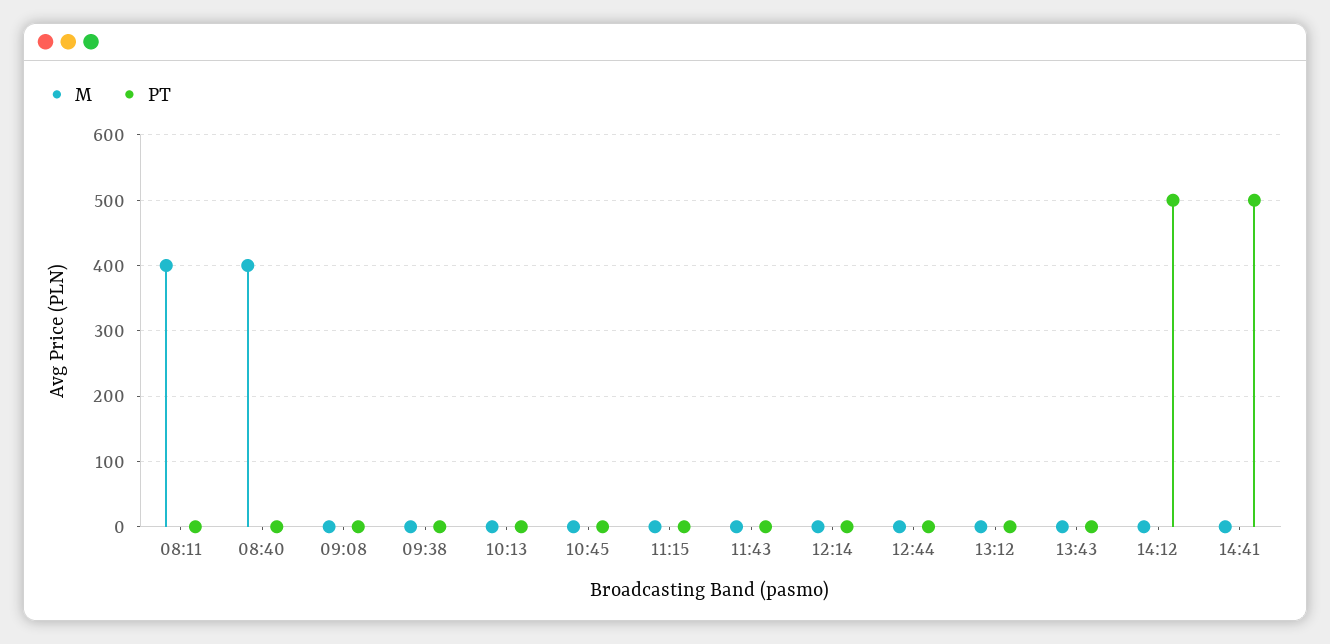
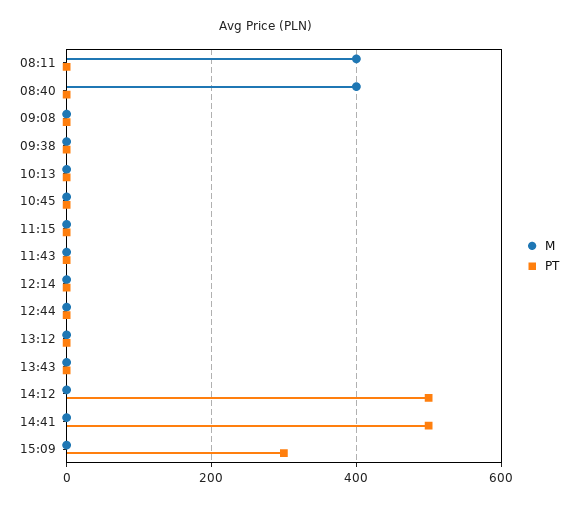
M, 15:09: none -> 0
PT, 15:09: none -> 300

